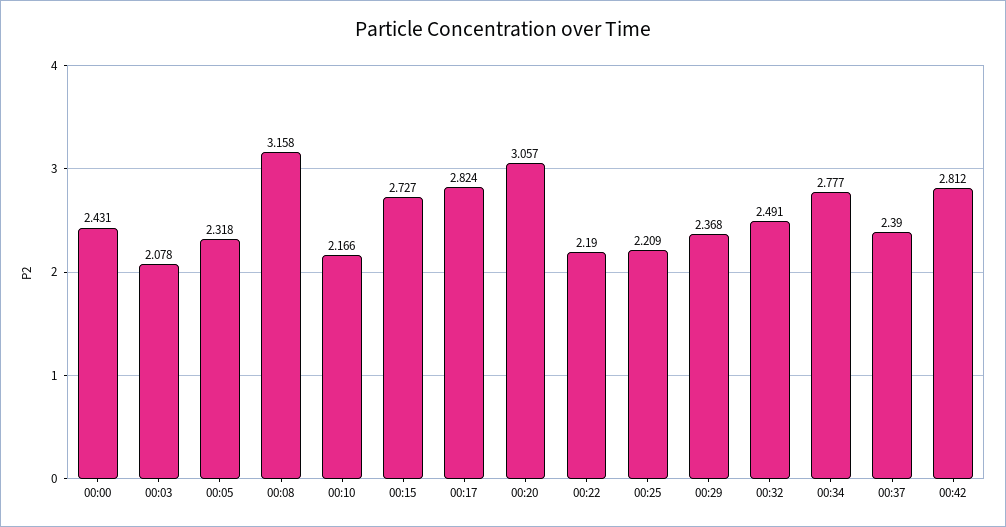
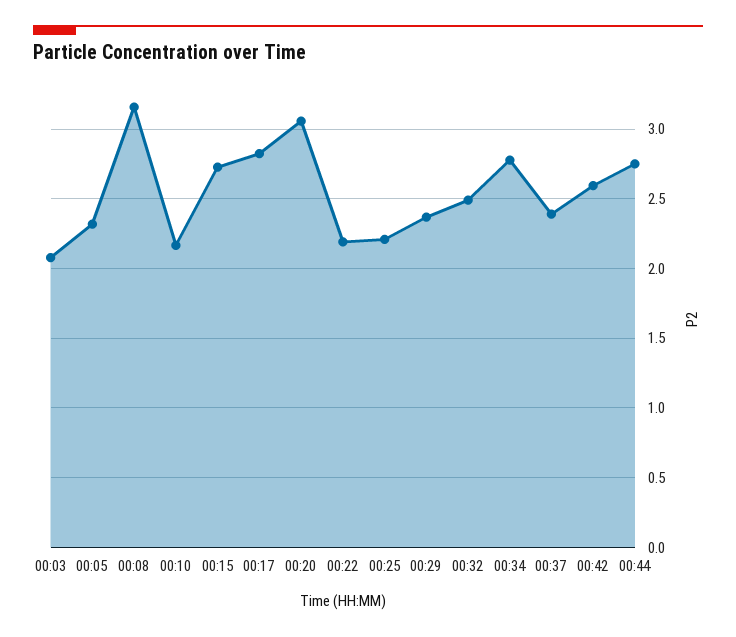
00:00: 2.431 -> none
00:42: 2.812 -> 2.6
00:44: none -> 2.75

